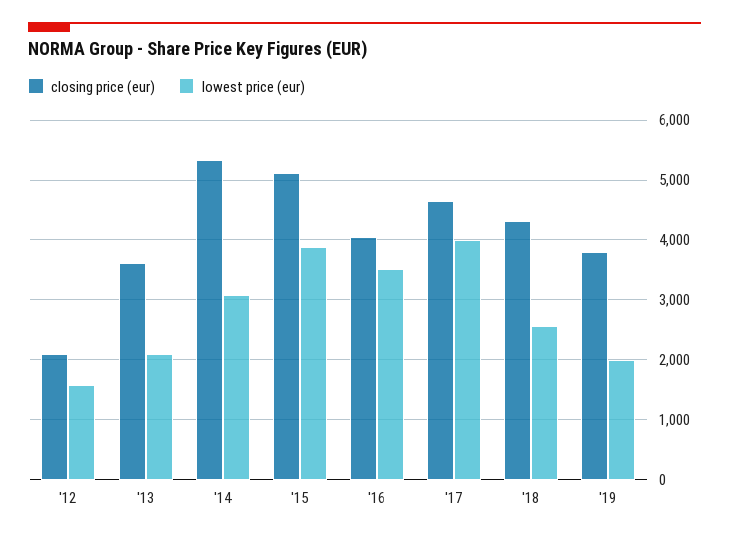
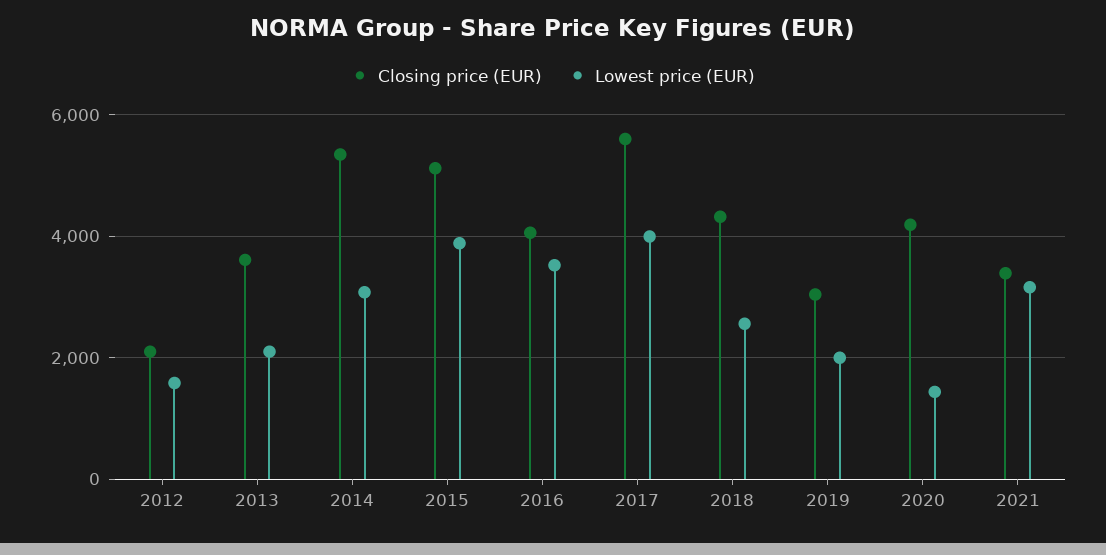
closing price (eur), '17: 4600 -> 5600
closing price (eur), '19: 3800 -> 3000
closing price (eur), 2020: none -> 4200
lowest price (eur), 2020: none -> 1400
closing price (eur), 2021: none -> 3400
lowest price (eur), 2021: none -> 3200

